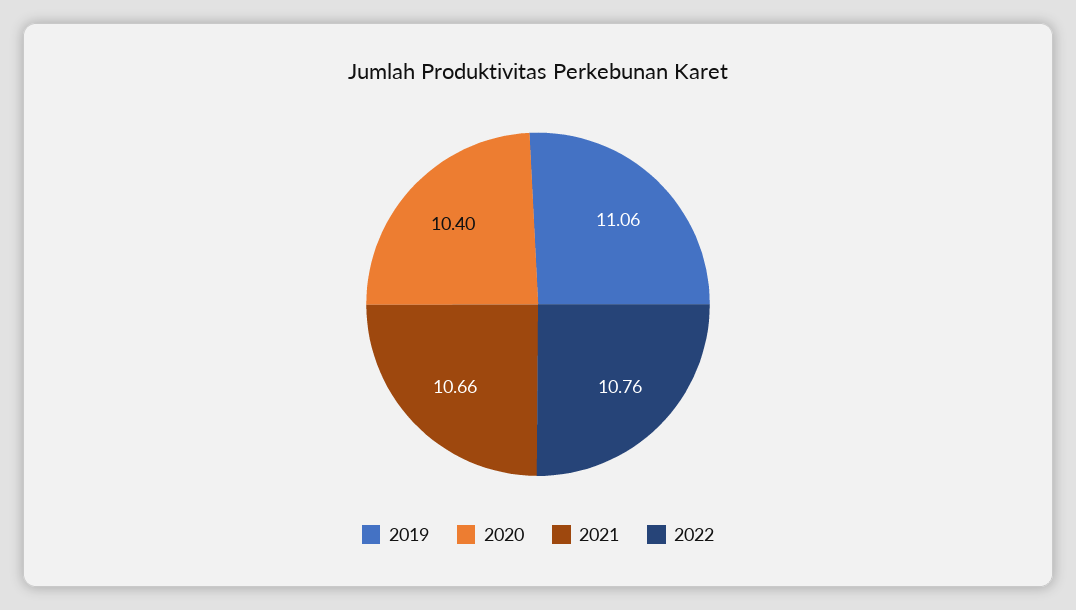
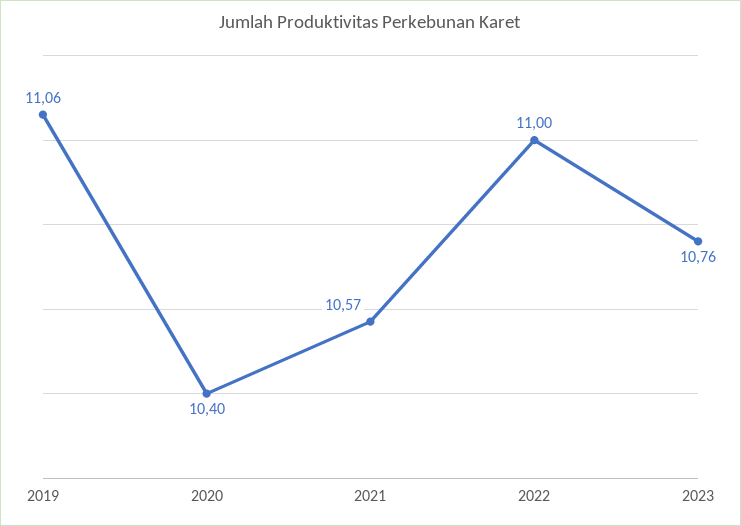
2021: 10.66 -> 10.57
2022: 10.76 -> 11
2023: none -> 10.76

